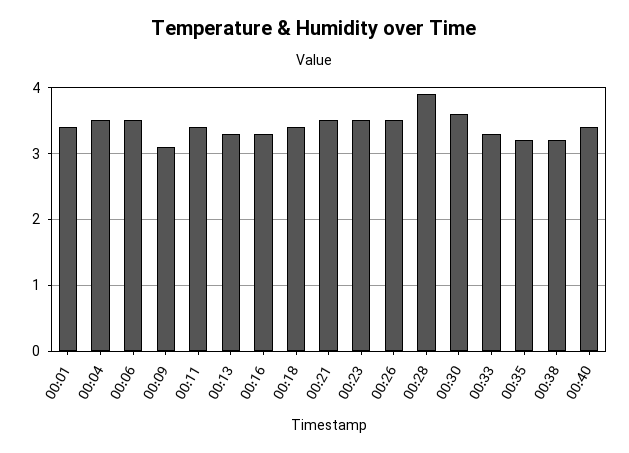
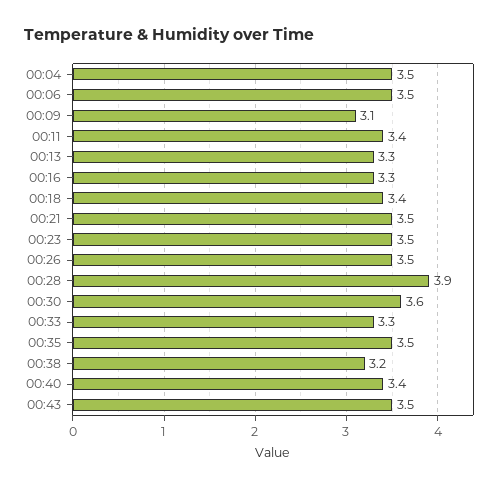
00:01: 3.4 -> none
00:35: 3.2 -> 3.5
00:43: none -> 3.5

